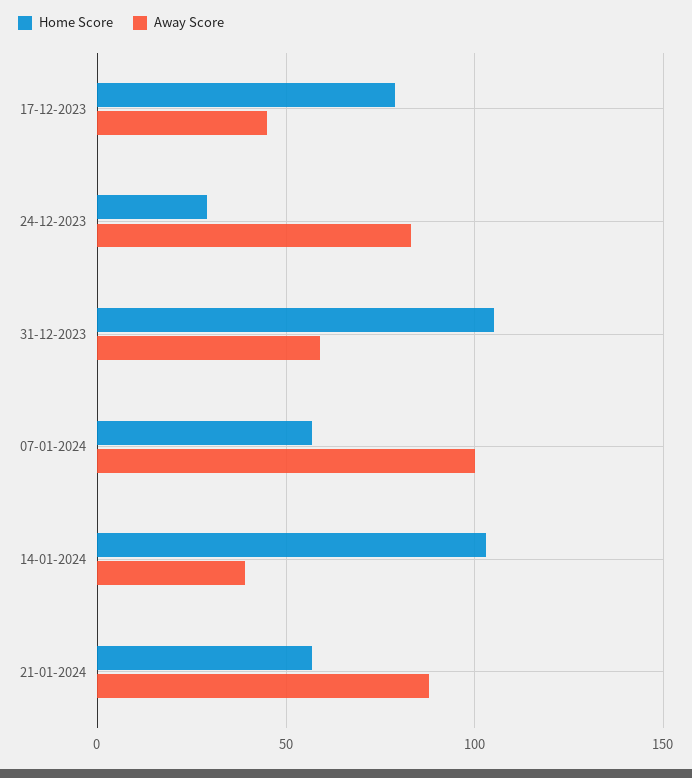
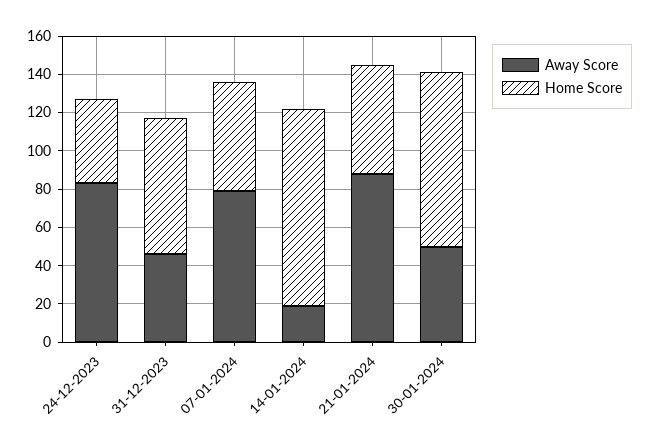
Home Score, 17-12-2023: 80 -> none
Away Score, 17-12-2023: 45 -> none
Home Score, 24-12-2023: 30 -> 45
Home Score, 31-12-2023: 105 -> 70
Away Score, 31-12-2023: 60 -> 45
Away Score, 07-01-2024: 100 -> 80
Away Score, 14-01-2024: 40 -> 20
Away Score, 30-01-2024: none -> 50
Home Score, 30-01-2024: none -> 90

